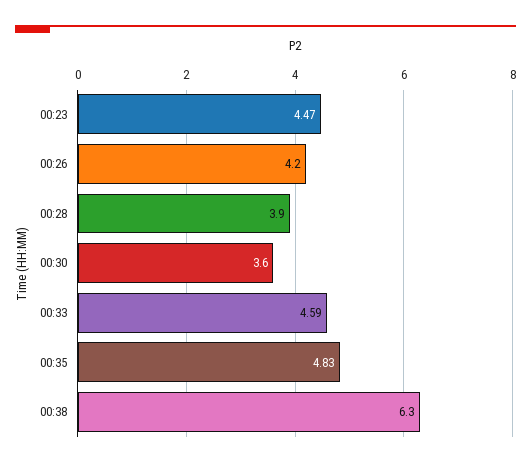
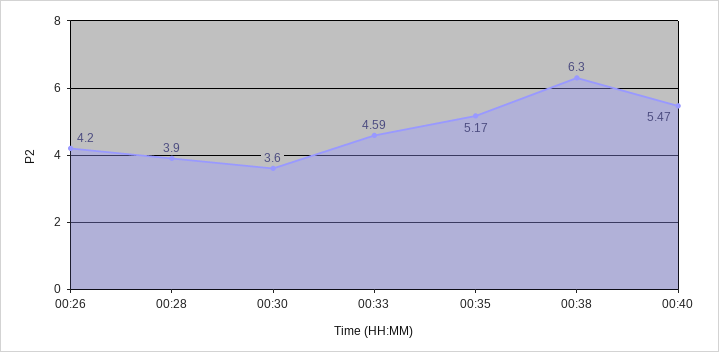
00:23: 4.47 -> none
00:35: 4.83 -> 5.17
00:40: none -> 5.47

